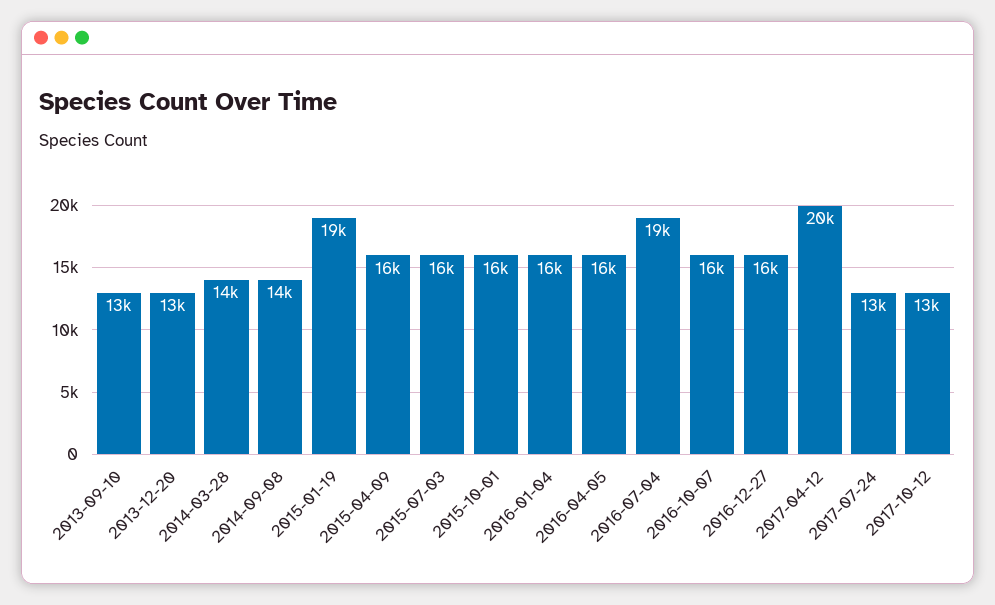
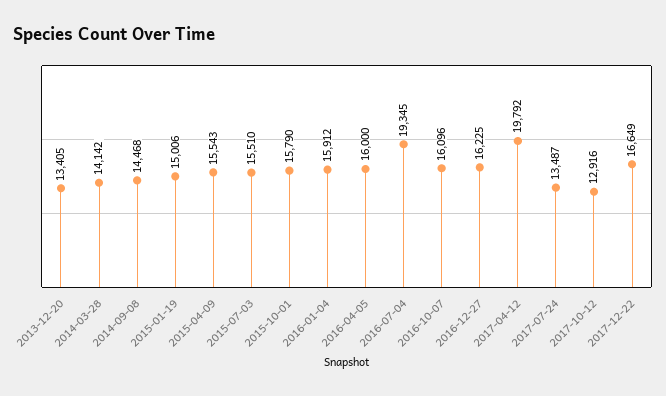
2013-09-10: 13000 -> none
2015-01-19: 19000 -> 15006
2017-12-22: none -> 16649

